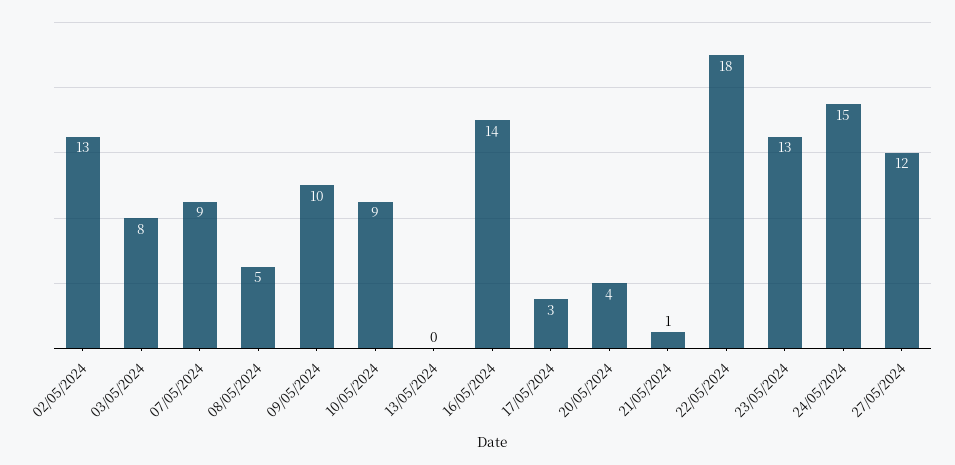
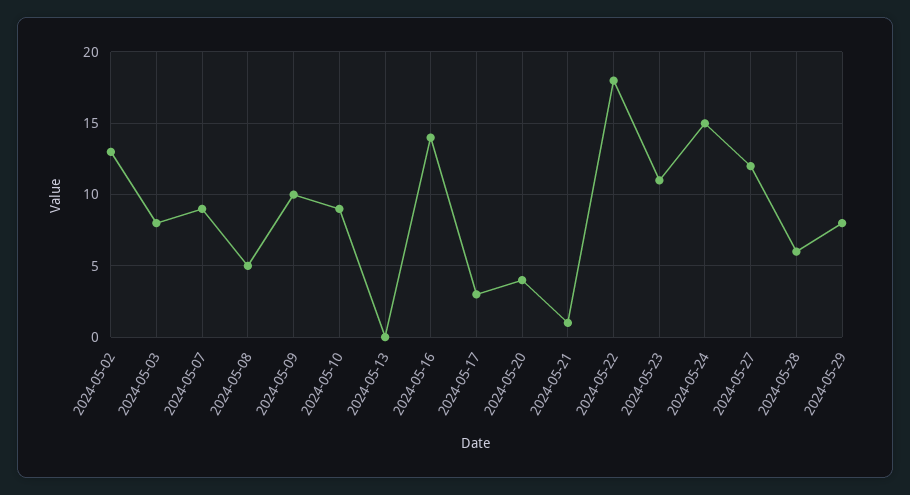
23/05/2024: 13 -> 11
2024-05-28: none -> 6
2024-05-29: none -> 8

